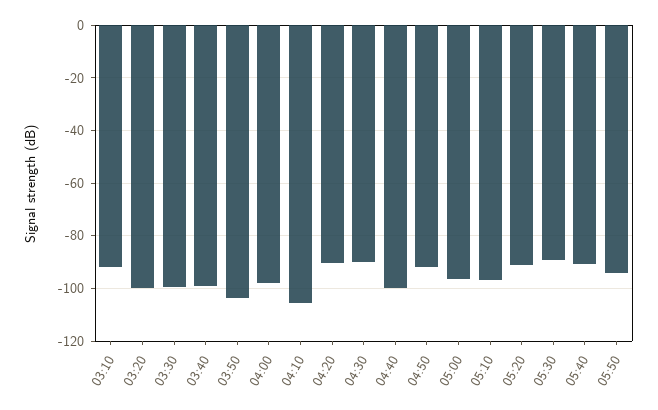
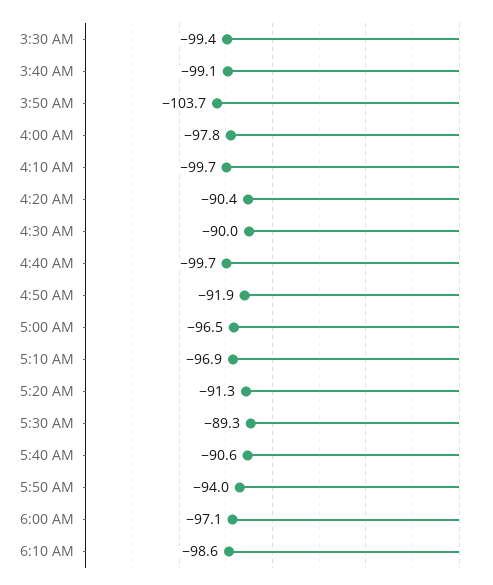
03:10: -92.5 -> none
03:20: -100 -> none
04:10: -105 -> -99.7
6:00 AM: none -> -97.1
6:10 AM: none -> -98.6

